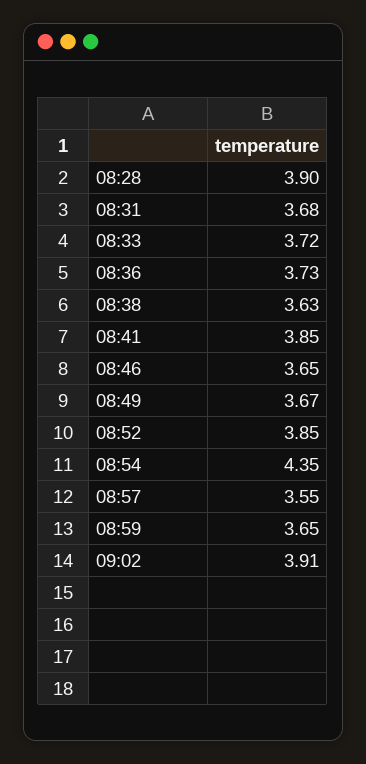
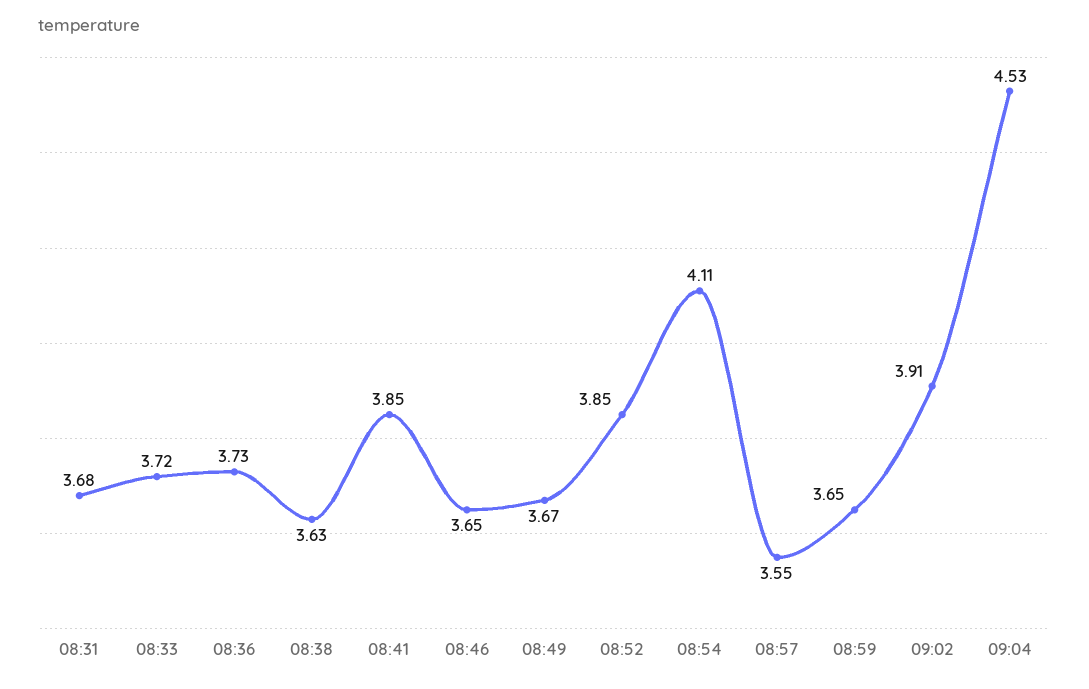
08:28: 3.9 -> none
08:54: 4.35 -> 4.11
09:04: none -> 4.53

